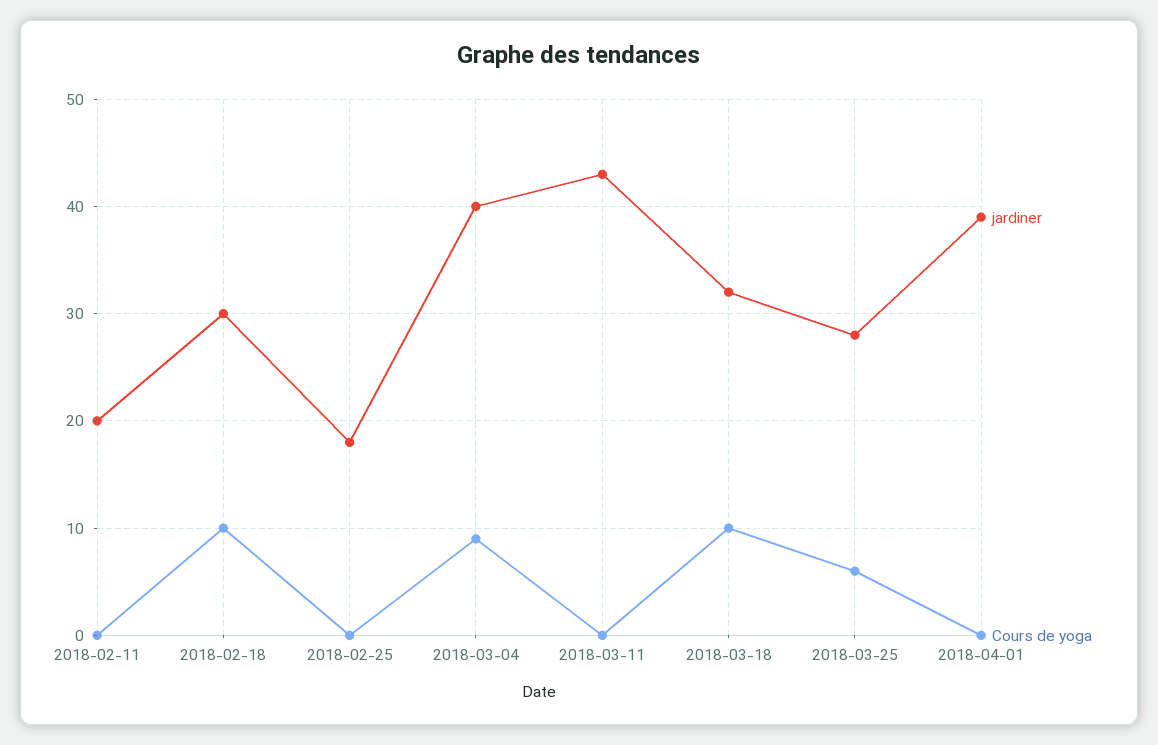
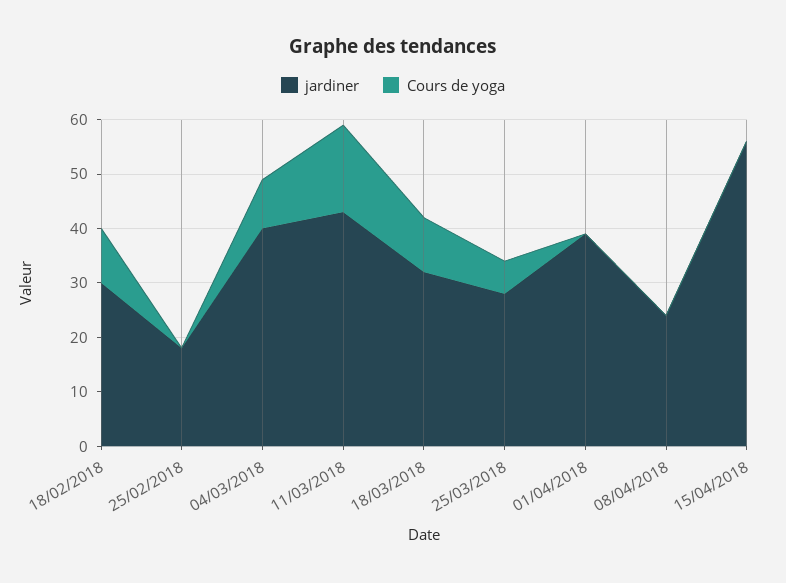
jardiner, 2018-02-11: 20 -> none
Cours de yoga, 2018-02-11: 0 -> none
Cours de yoga, 2018-03-11: 0 -> 15
jardiner, 08/04/2018: none -> 25
Cours de yoga, 08/04/2018: none -> 0
jardiner, 15/04/2018: none -> 55
Cours de yoga, 15/04/2018: none -> 0

